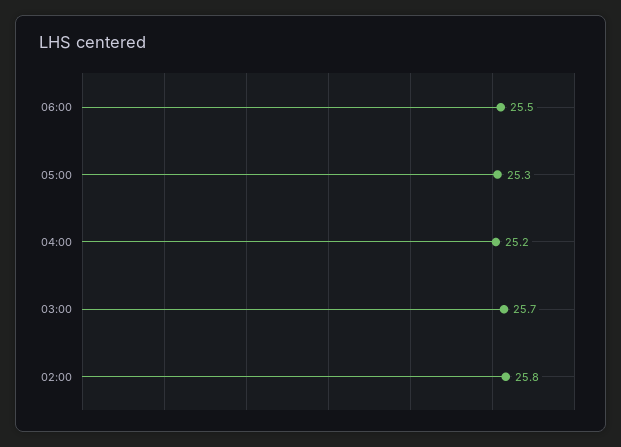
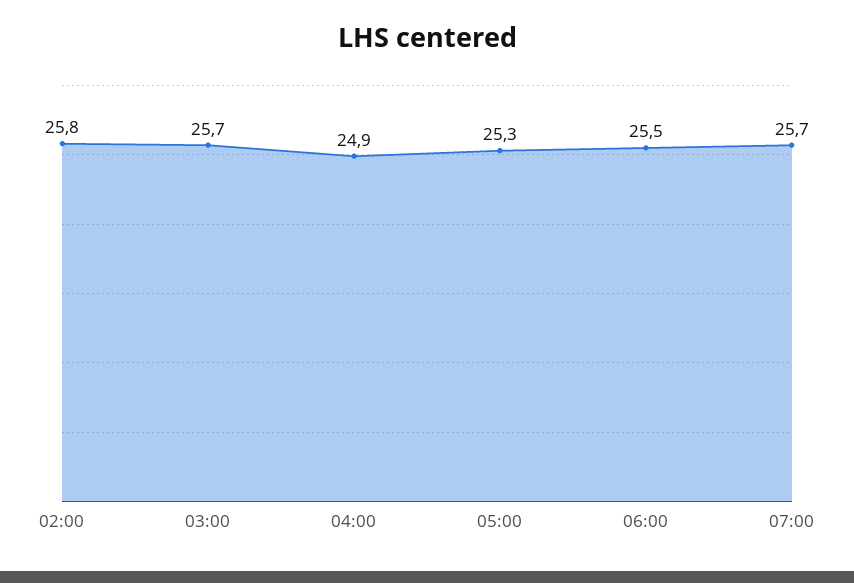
04:00: 25.2 -> 24.9
07:00: none -> 25.7

